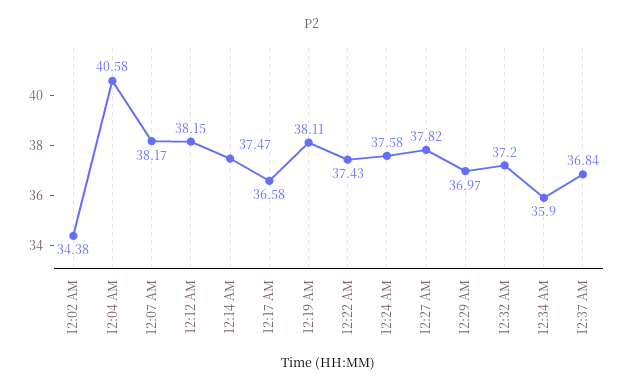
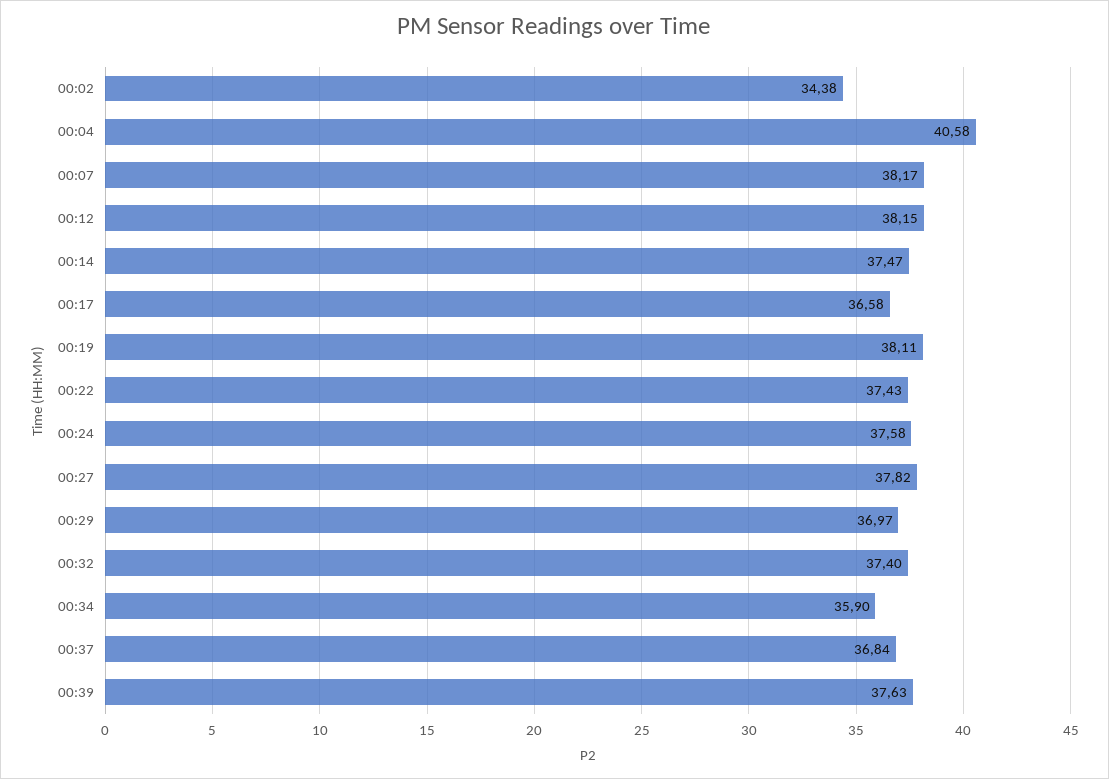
12:32 AM: 37.2 -> 37.4
00:39: none -> 37.63

